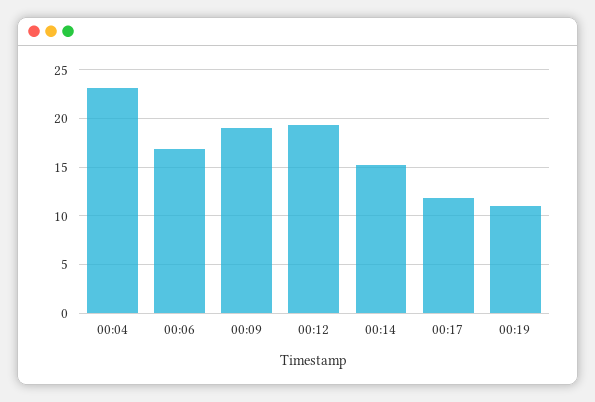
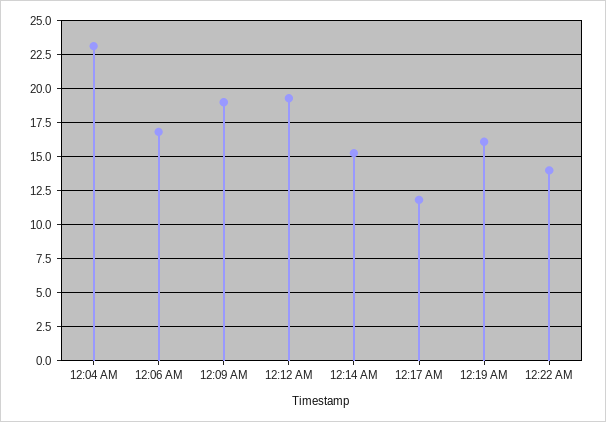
00:19: 11 -> 16
12:22 AM: none -> 14

